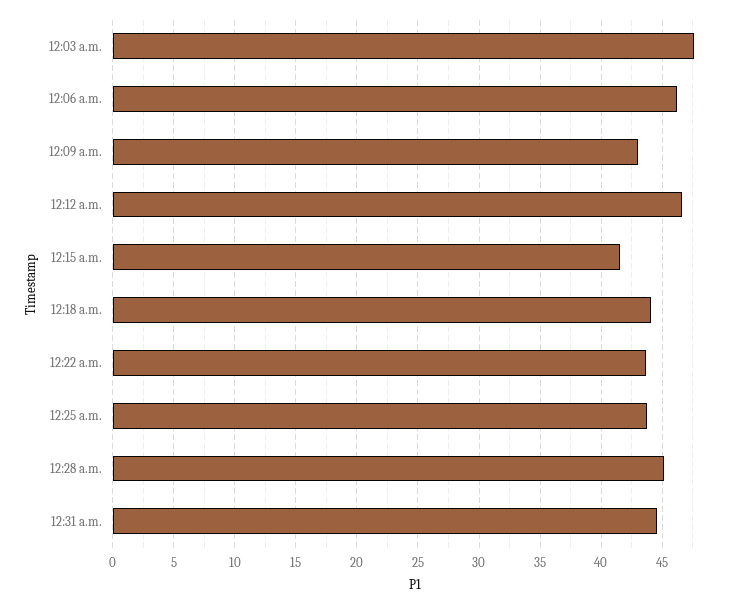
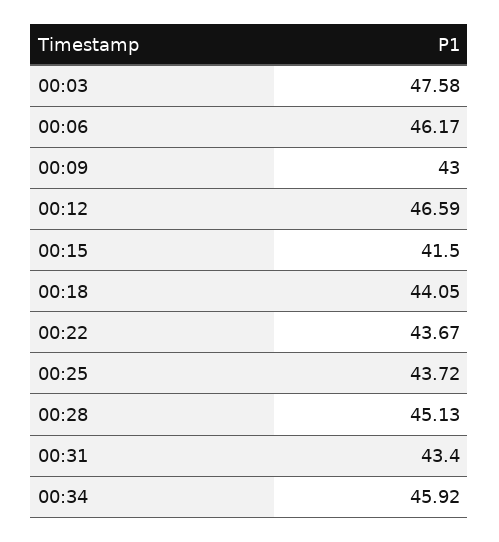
12:31 a.m.: 44.5 -> 43.4
00:34: none -> 45.92

